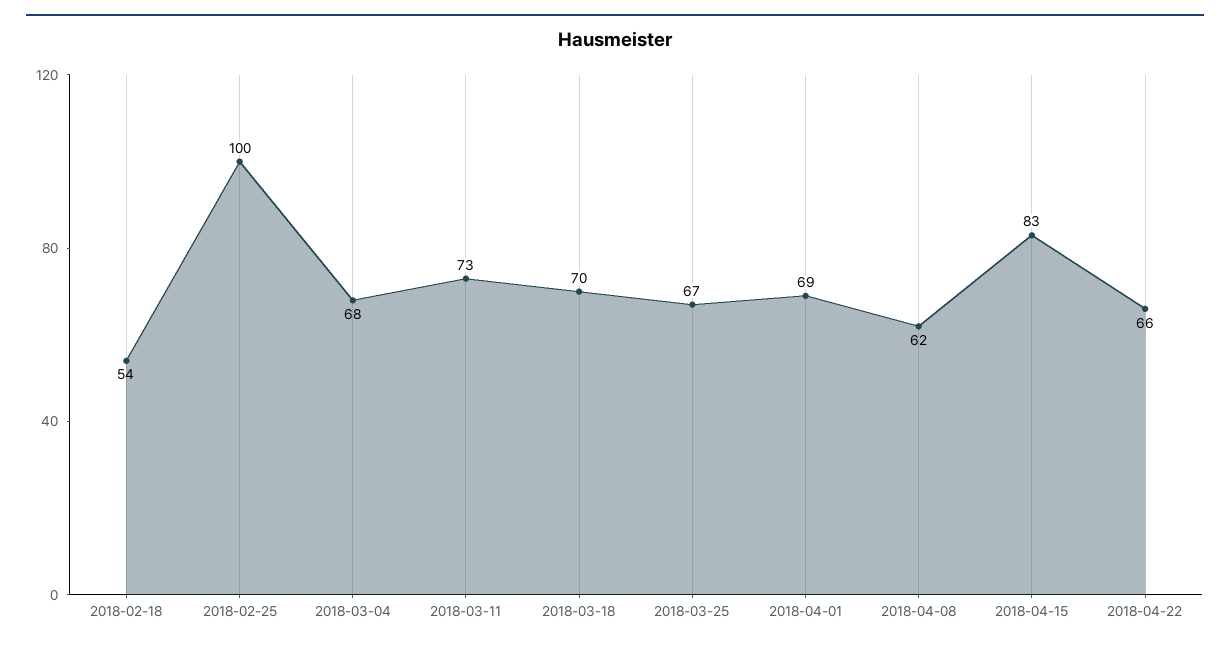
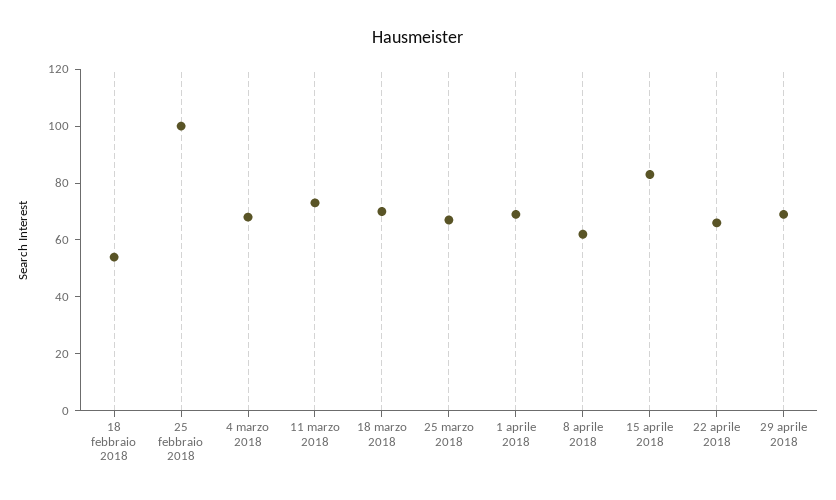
29 aprile 2018: none -> 70

